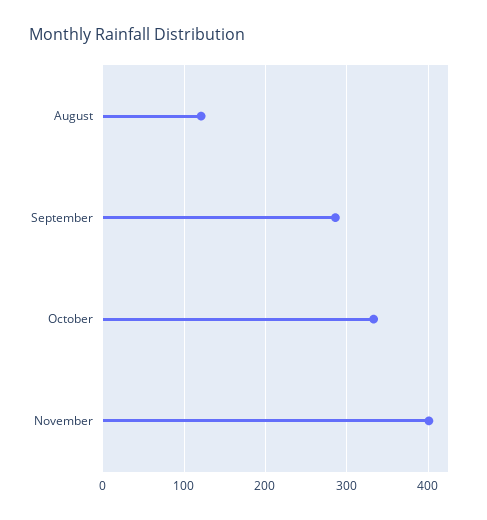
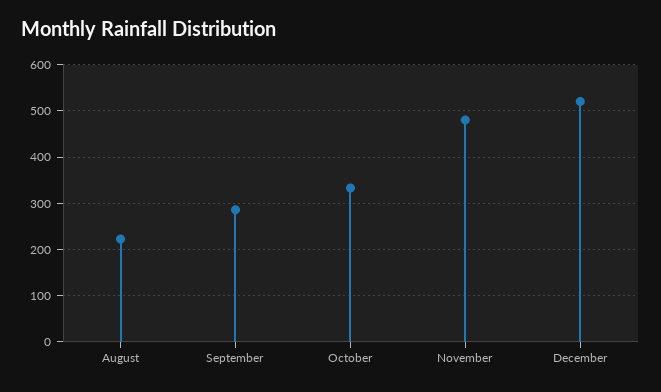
August: 120 -> 220
November: 400 -> 480
December: none -> 520

